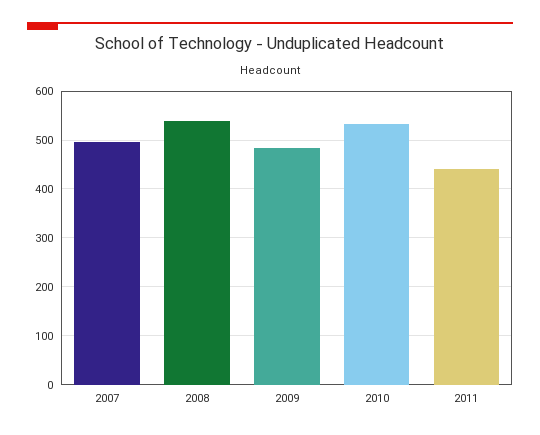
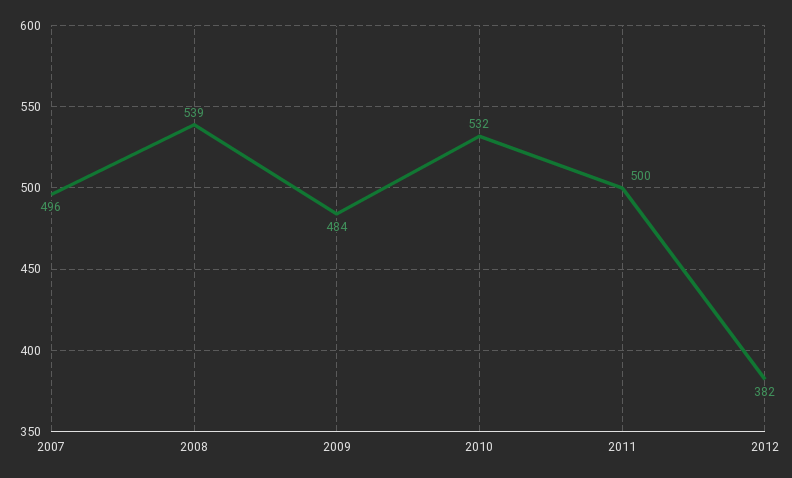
2011: 440 -> 500
2012: none -> 382

